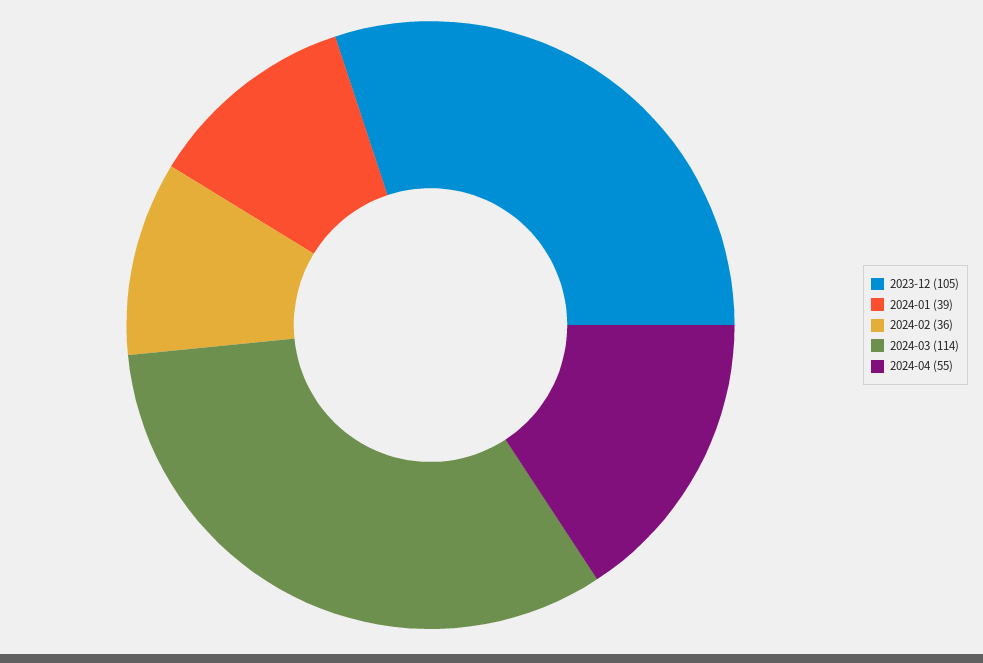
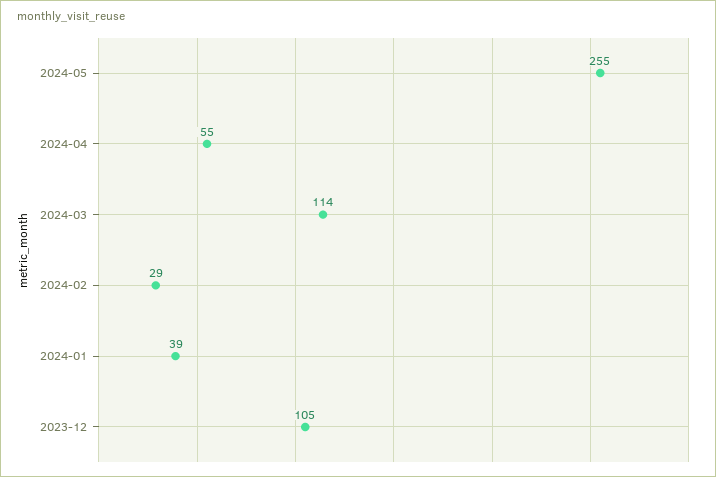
2024-02: 36 -> 29
2024-05: none -> 255

